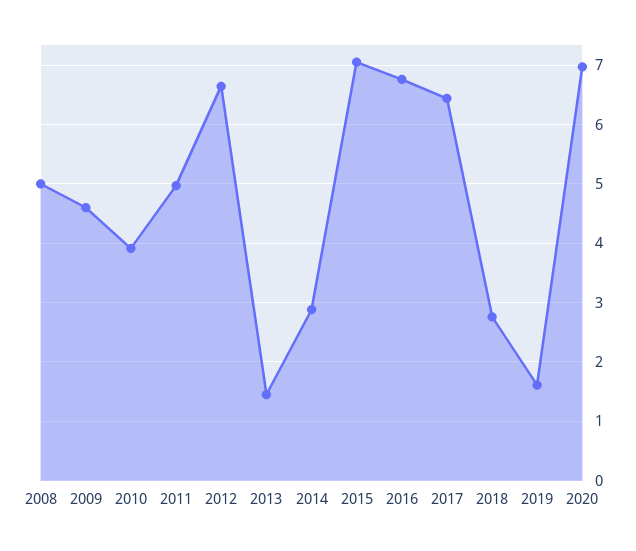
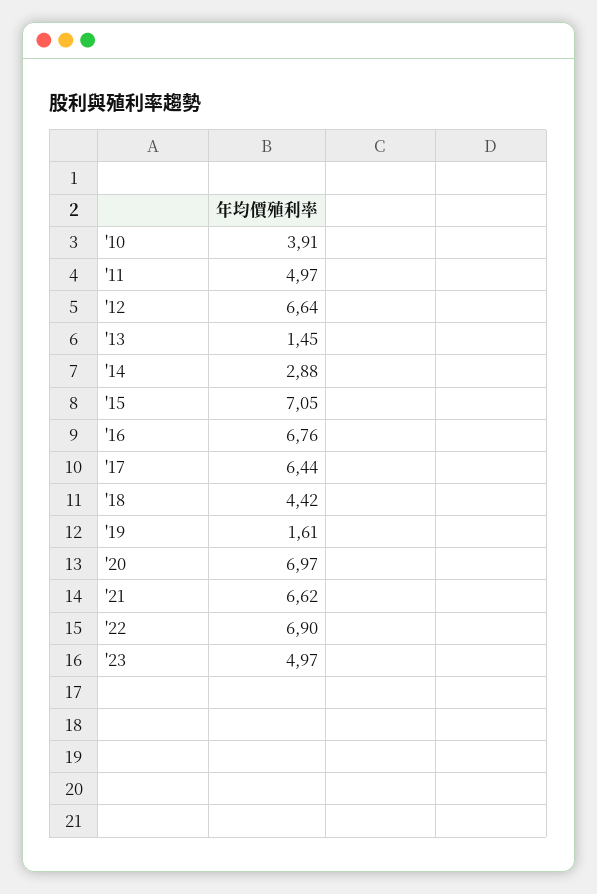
2008: 5 -> none
2009: 4.6 -> none
2018: 2.8 -> 4.42
'21: none -> 6.62
'22: none -> 6.9
'23: none -> 4.97

